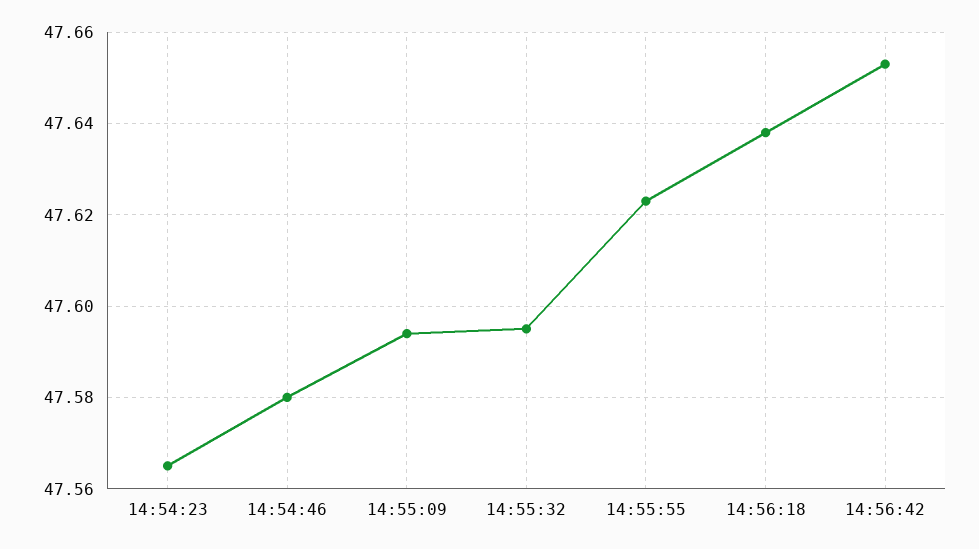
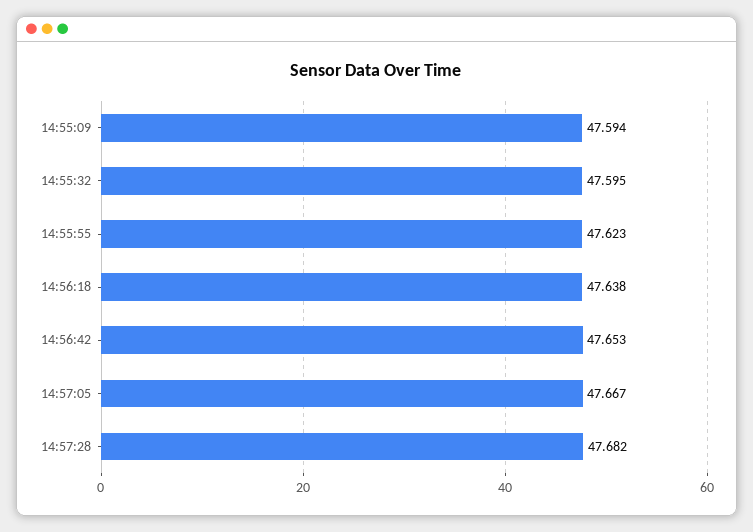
14:54:23: 47.565 -> none
14:54:46: 47.58 -> none
14:57:05: none -> 47.667
14:57:28: none -> 47.682

